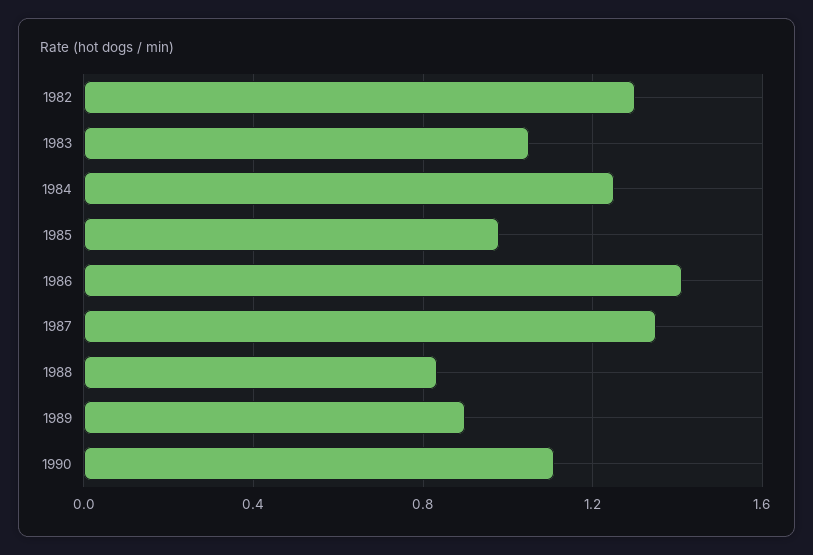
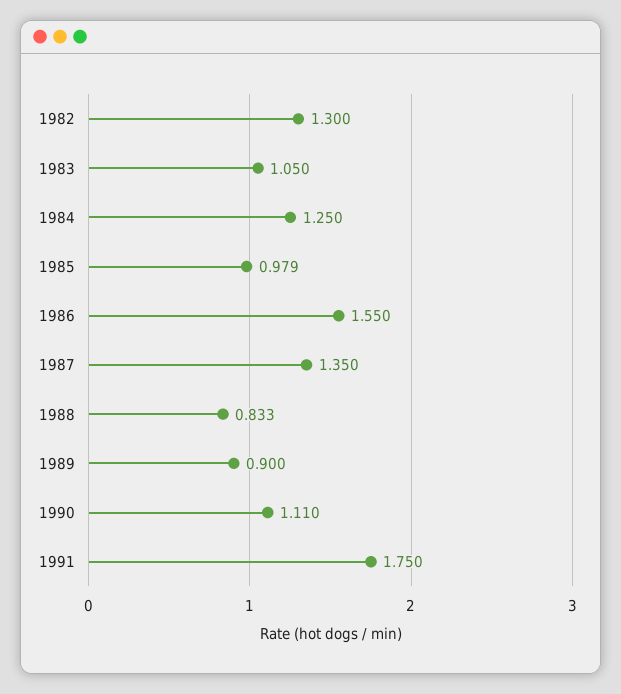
1986: 1.4 -> 1.55
1991: none -> 1.75

